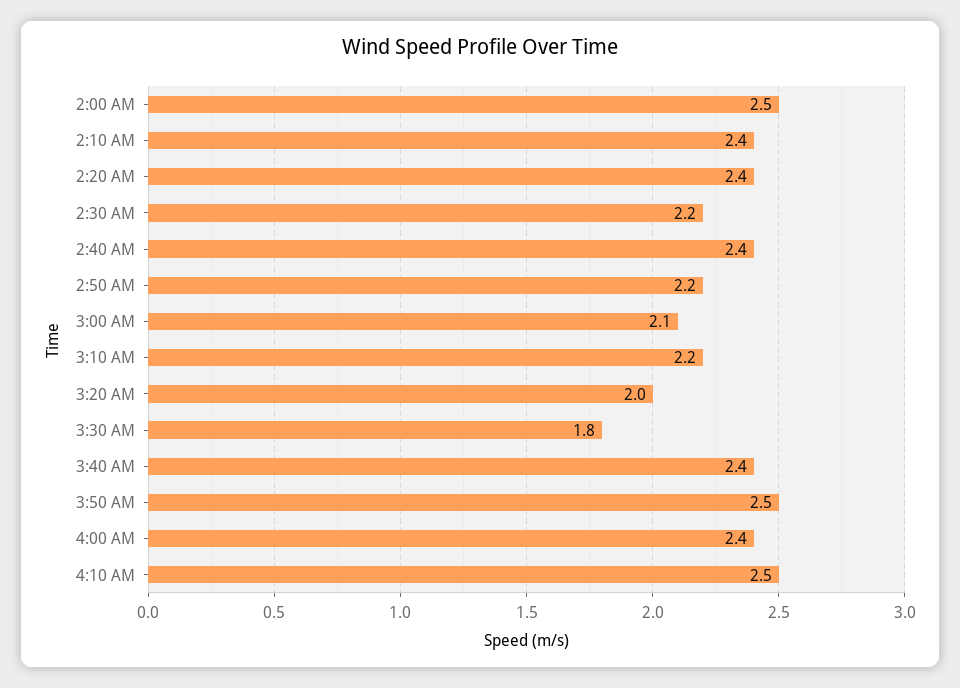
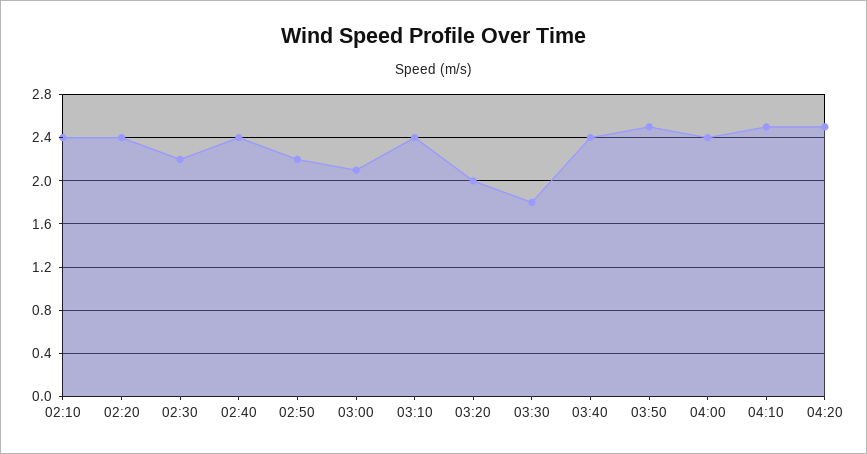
2:00 AM: 2.5 -> none
3:10 AM: 2.2 -> 2.4
04:20: none -> 2.5

